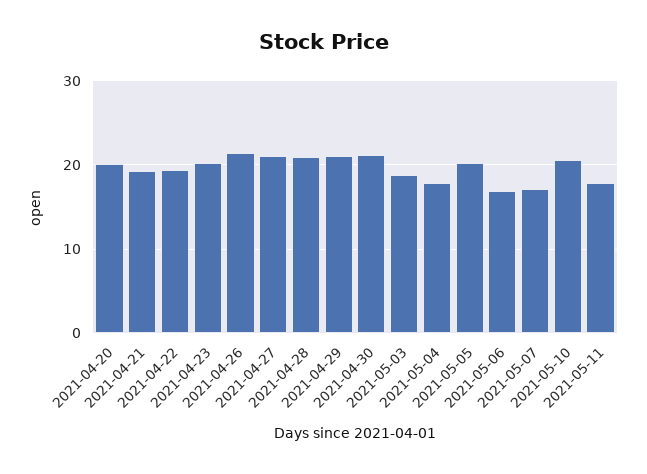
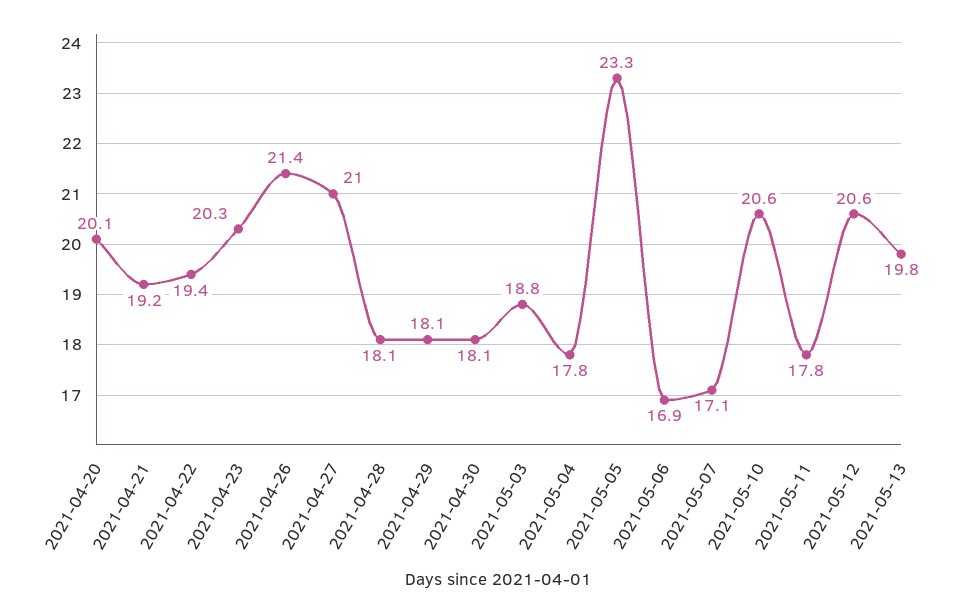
2021-04-28: 21 -> 18.1
2021-04-29: 21 -> 18.1
2021-04-30: 21 -> 18.1
2021-05-05: 20 -> 23.3
2021-05-12: none -> 20.6
2021-05-13: none -> 19.8

